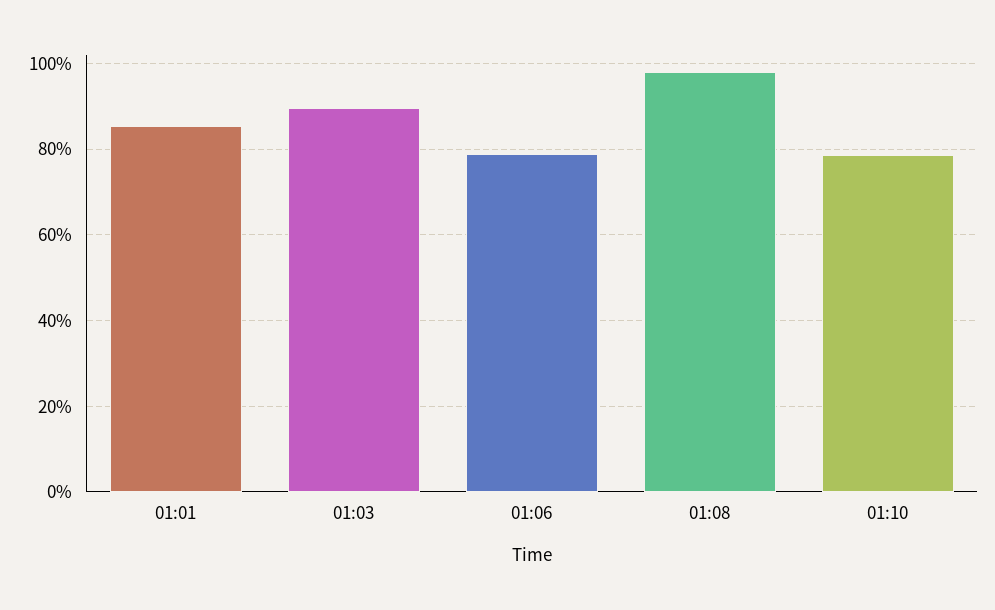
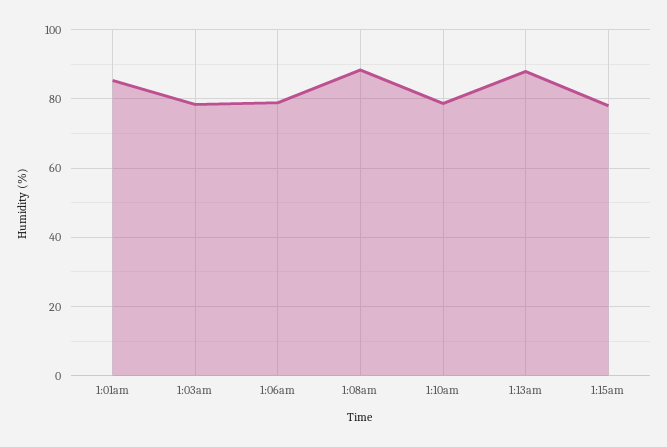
01:03: 90 -> 78
01:08: 98 -> 88
1:13am: none -> 88
1:15am: none -> 78

